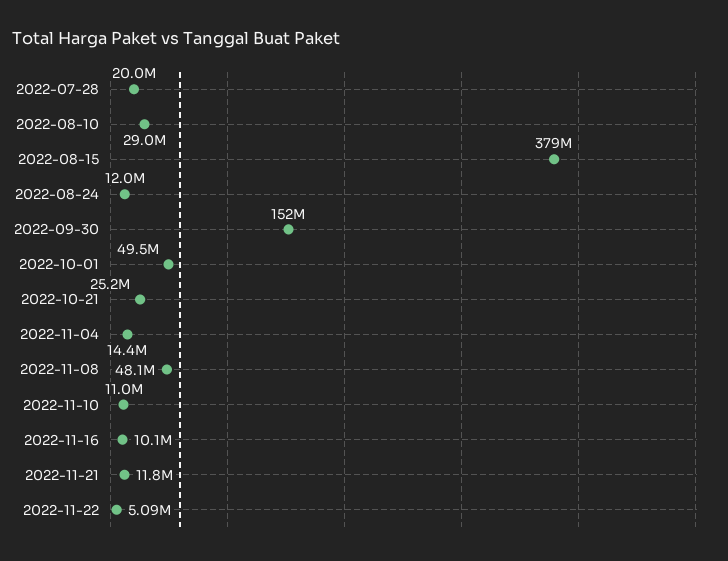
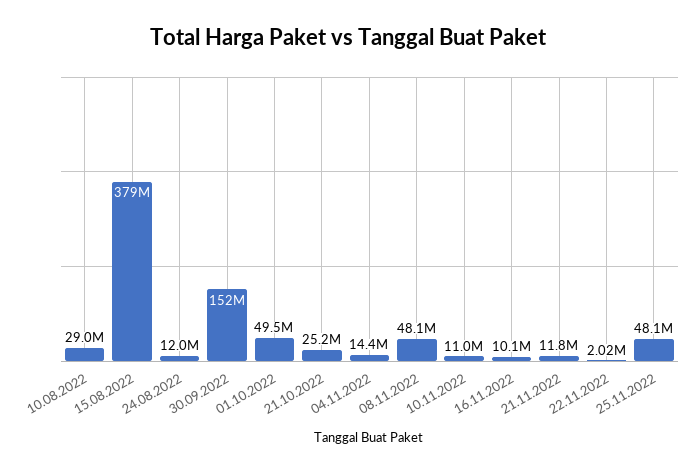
2022-07-28: 20000000 -> none
2022-11-22: 5090000 -> 2020000
25.11.2022: none -> 48100000

